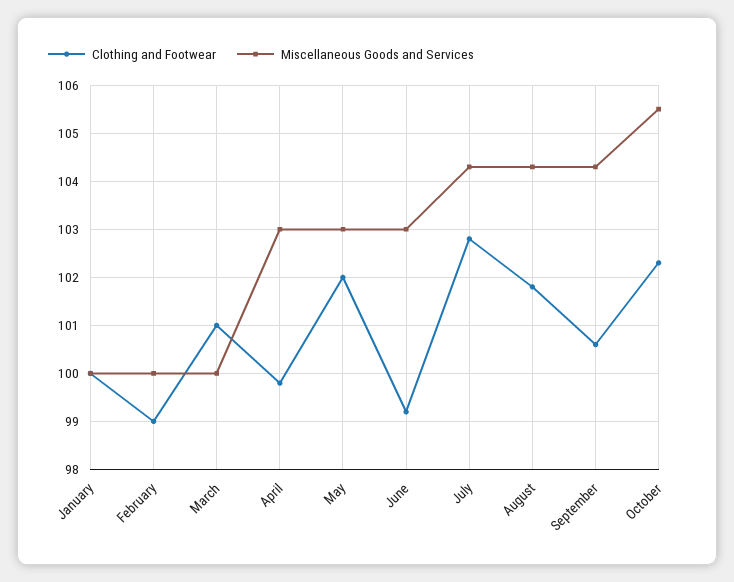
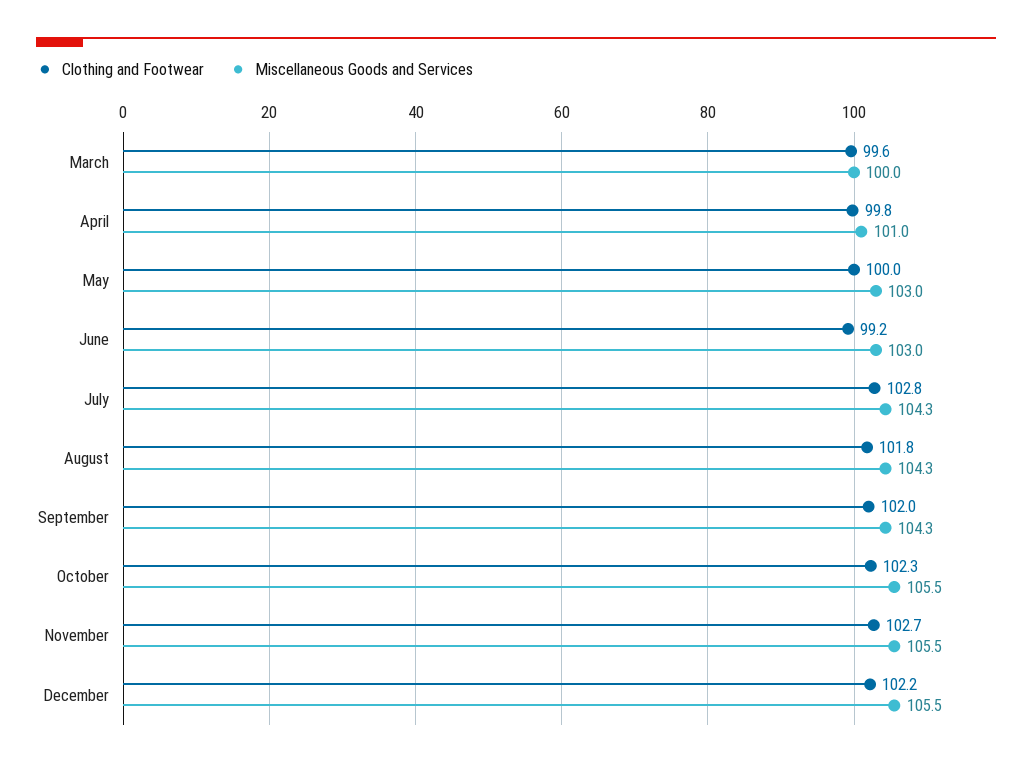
Clothing and Footwear, January: 100 -> none
Miscellaneous Goods and Services, January: 100 -> none
Clothing and Footwear, February: 99 -> none
Miscellaneous Goods and Services, February: 100 -> none
Clothing and Footwear, March: 101 -> 99.6
Miscellaneous Goods and Services, April: 103 -> 101
Clothing and Footwear, May: 102 -> 100
Clothing and Footwear, September: 100.5 -> 102
Clothing and Footwear, November: none -> 102.7
Miscellaneous Goods and Services, November: none -> 105.5
Clothing and Footwear, December: none -> 102.2
Miscellaneous Goods and Services, December: none -> 105.5

